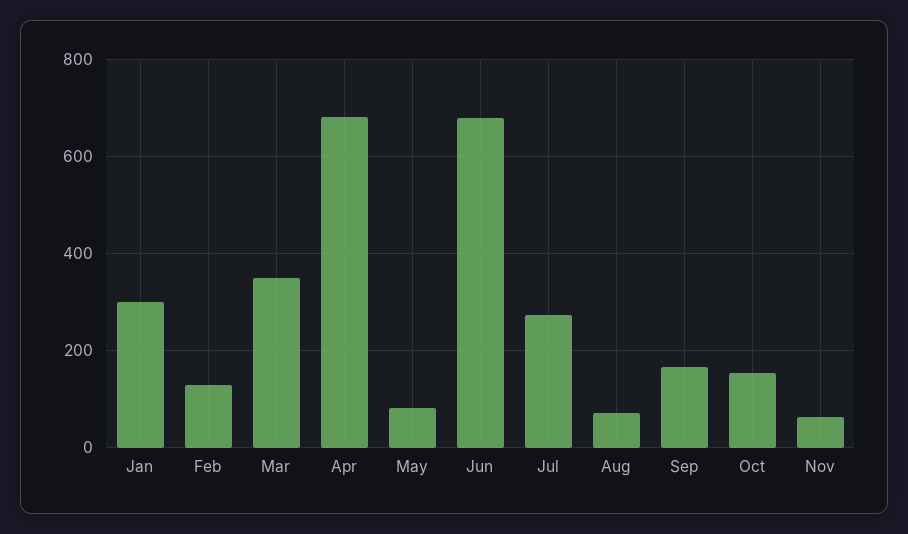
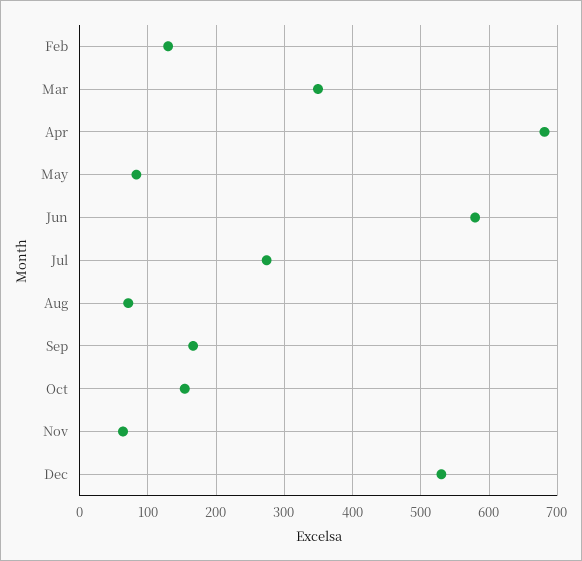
Jan: 300 -> none
Jun: 680 -> 580
Dec: none -> 530

